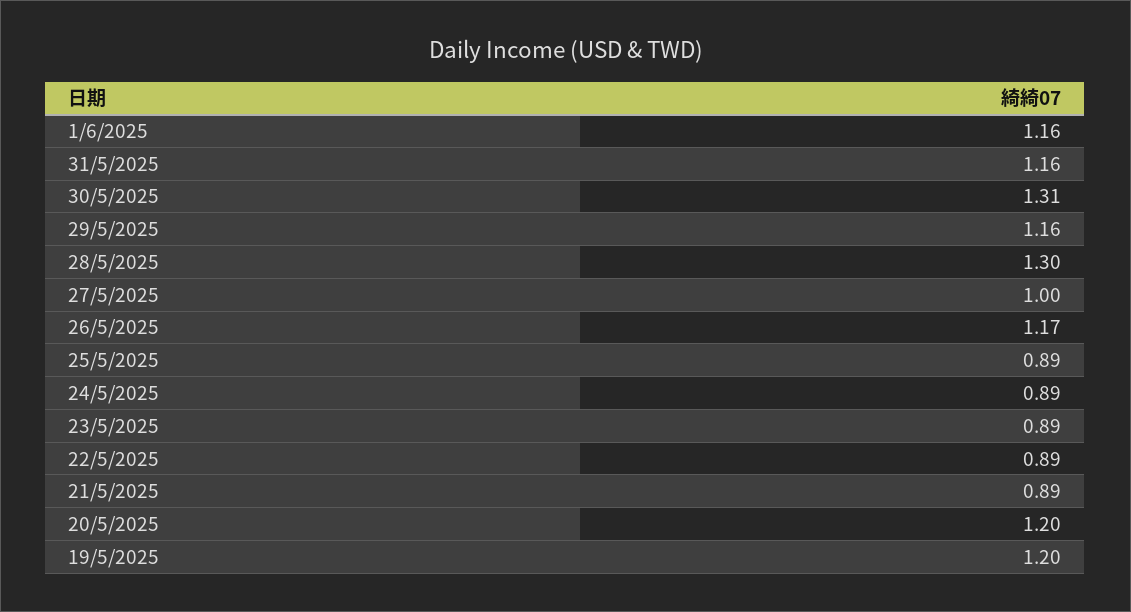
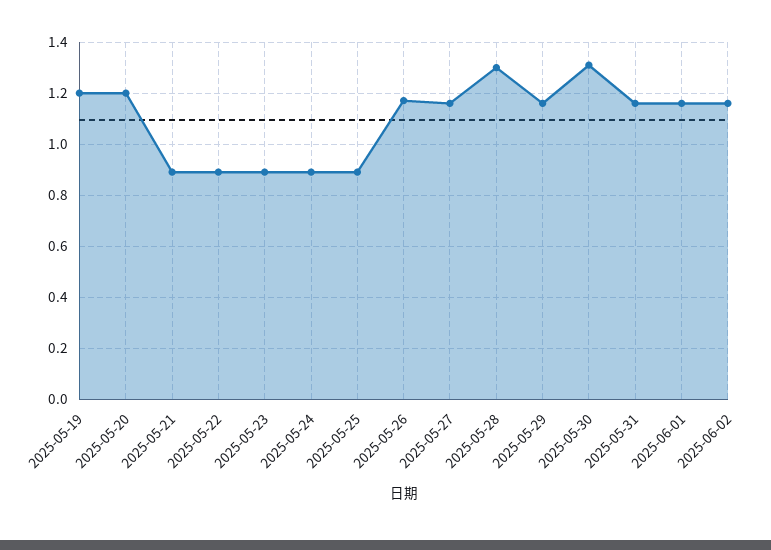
27/5/2025: 1 -> 1.15
2025-06-02: none -> 1.15

